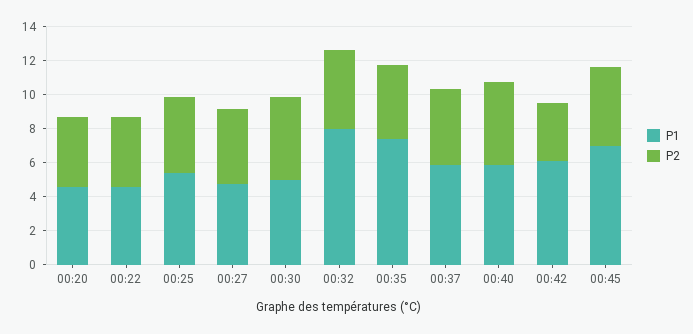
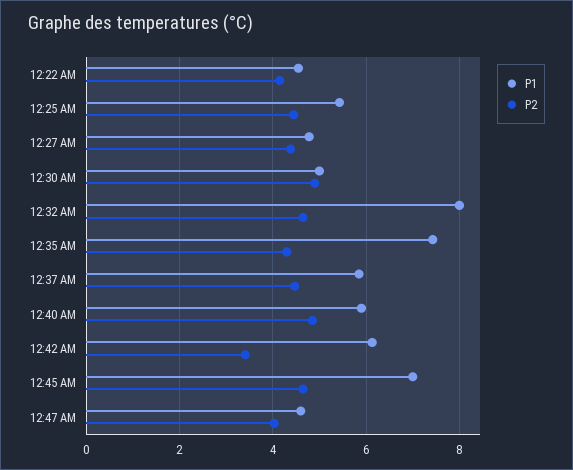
P1, 00:20: 4.5 -> none
P2, 00:20: 4 -> none
P1, 12:47 AM: none -> 4.6
P2, 12:47 AM: none -> 4

